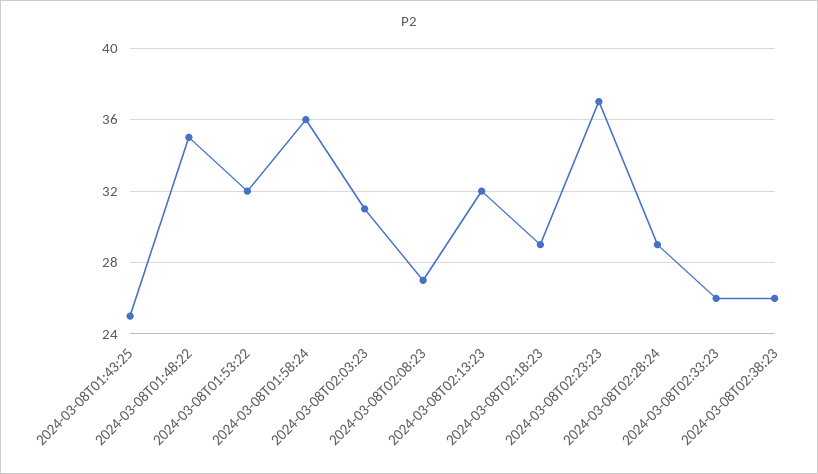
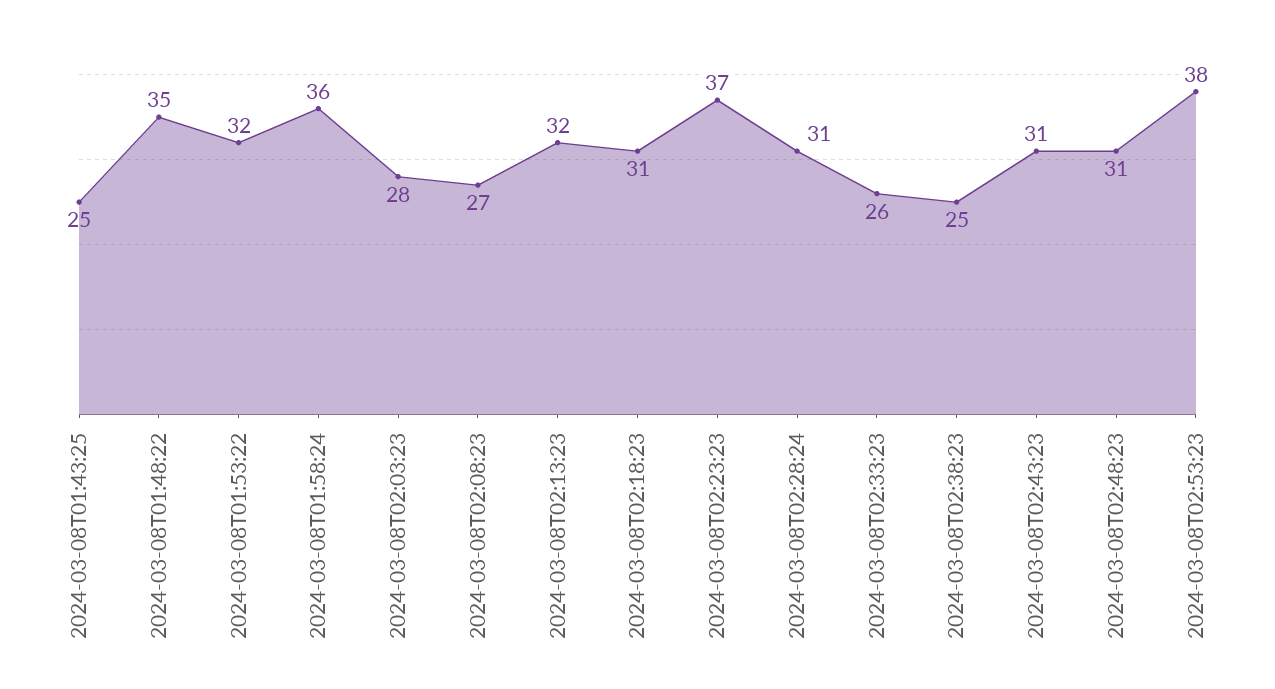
2024-03-08T02:03:23: 31 -> 28
2024-03-08T02:18:23: 29 -> 31
2024-03-08T02:28:24: 29 -> 31
2024-03-08T02:38:23: 26 -> 25
2024-03-08T02:43:23: none -> 31
2024-03-08T02:48:23: none -> 31
2024-03-08T02:53:23: none -> 38

